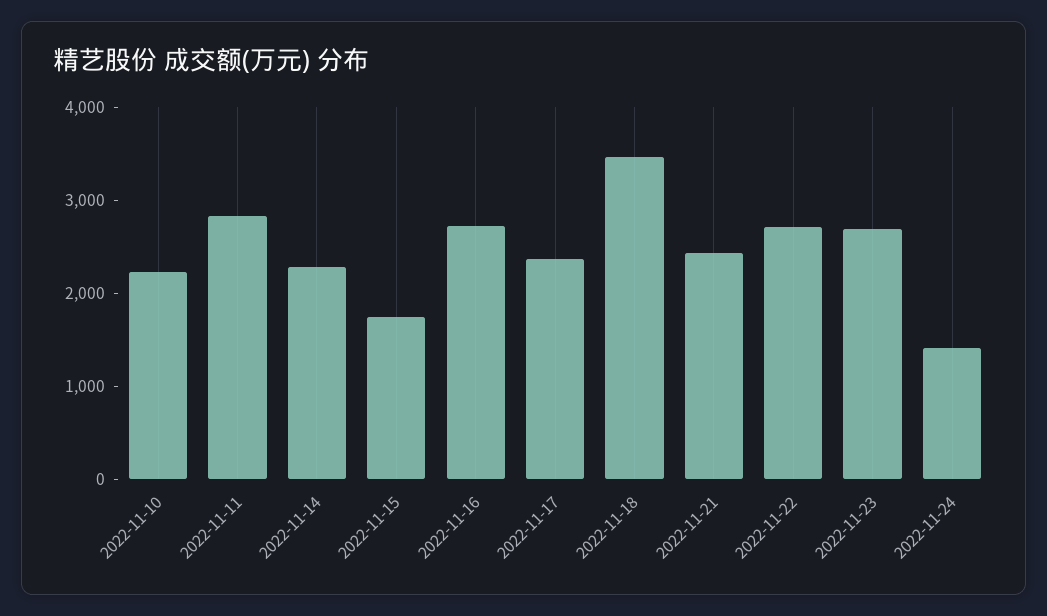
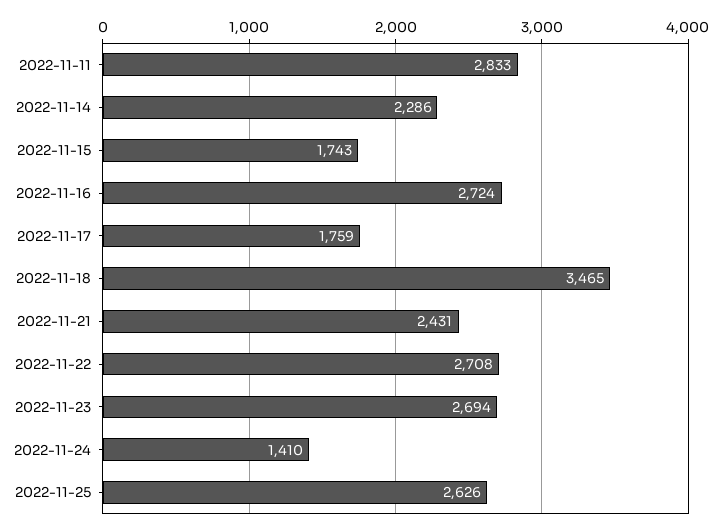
2022-11-10: 2200 -> none
2022-11-17: 2400 -> 1759
2022-11-25: none -> 2626

